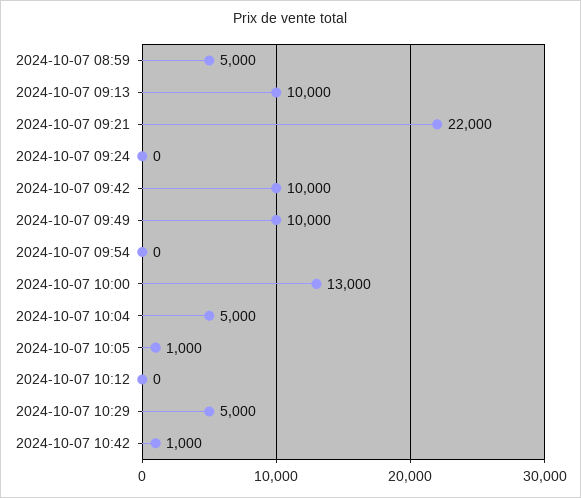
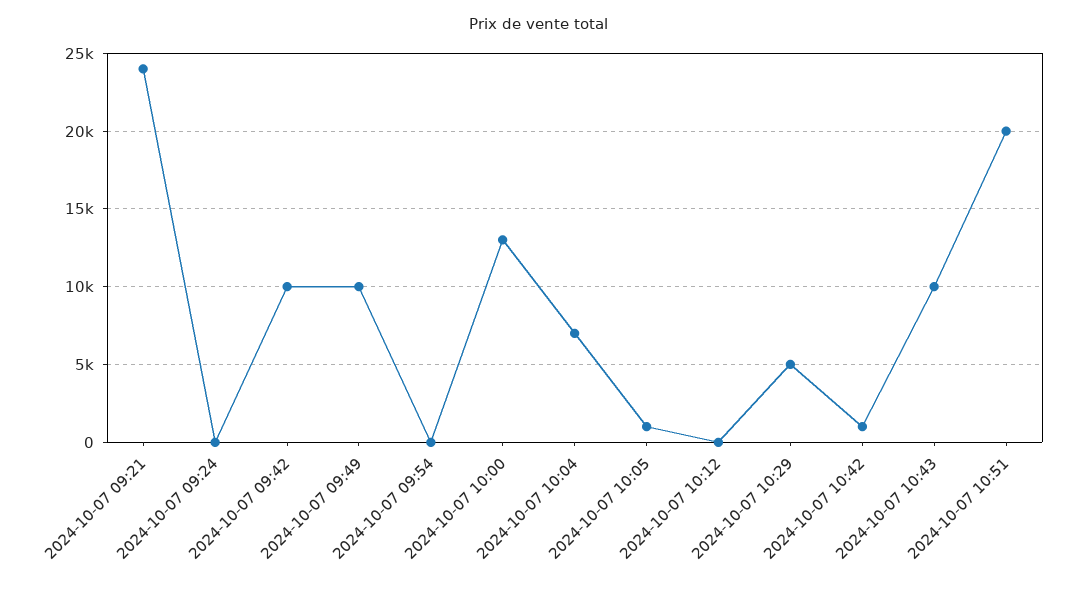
2024-10-07 08:59: 5000 -> none
2024-10-07 09:13: 10000 -> none
2024-10-07 09:21: 22000 -> 24000
2024-10-07 10:04: 5000 -> 7000
2024-10-07 10:43: none -> 10000
2024-10-07 10:51: none -> 20000

